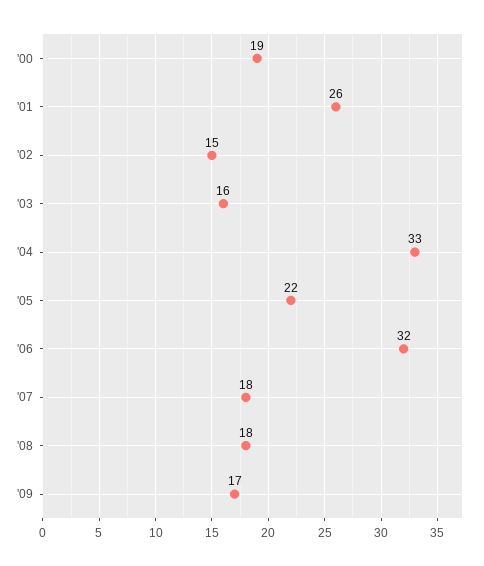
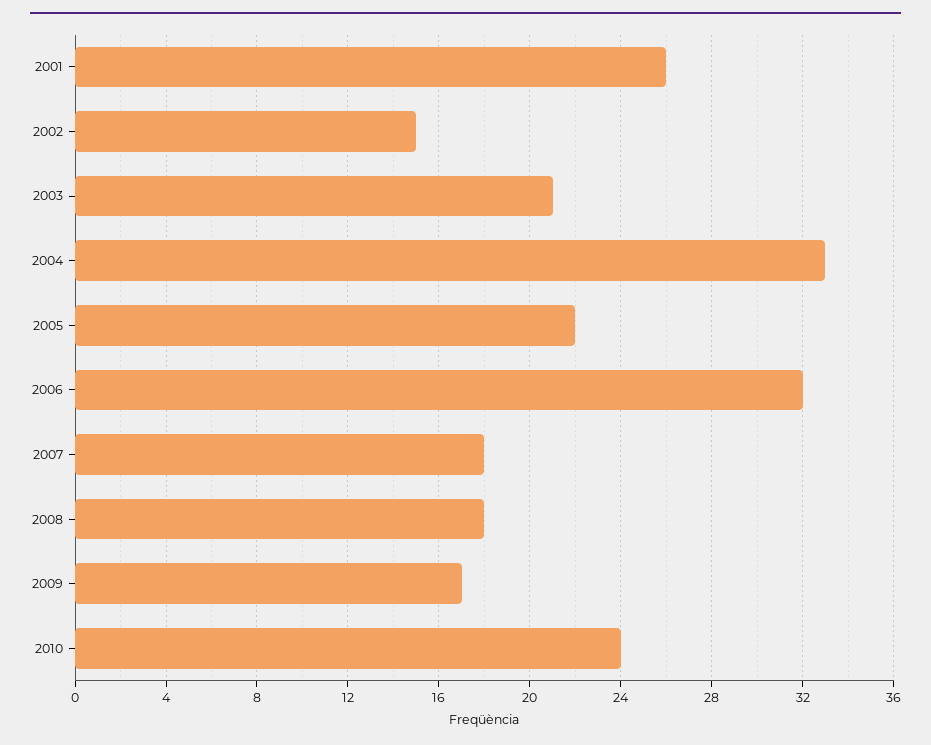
'00: 19 -> none
'03: 16 -> 21
2010: none -> 24

